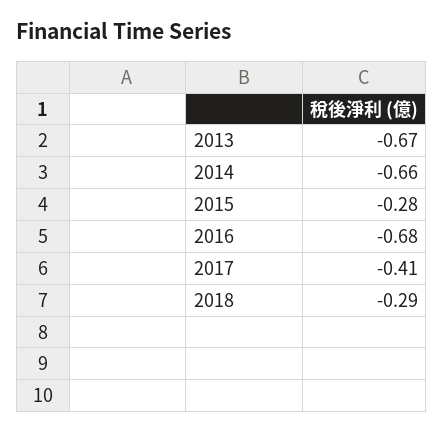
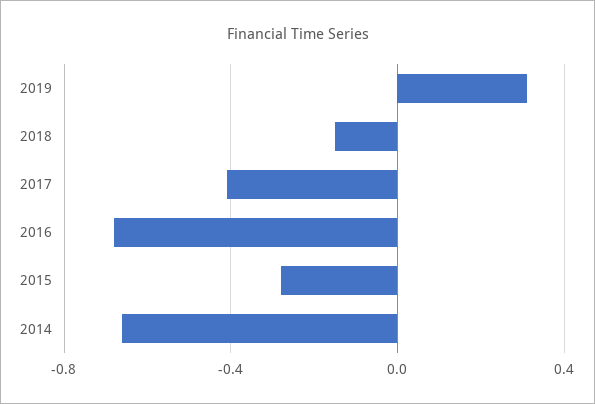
2013: -0.67 -> none
2018: -0.29 -> -0.15
2019: none -> 0.3

